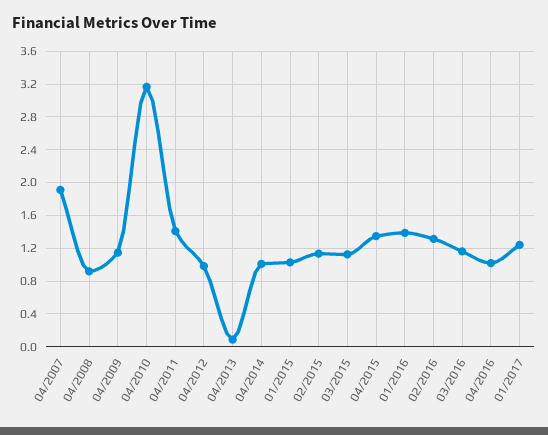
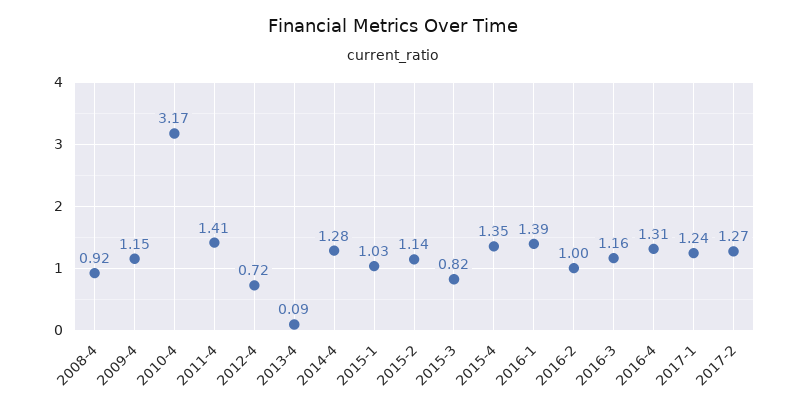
04/2007: 1.9 -> none
04/2012: 1 -> 0.72
04/2014: 1 -> 1.28
03/2015: 1.1 -> 0.82
02/2016: 1.3 -> 1
04/2016: 1 -> 1.31
2017-2: none -> 1.27

